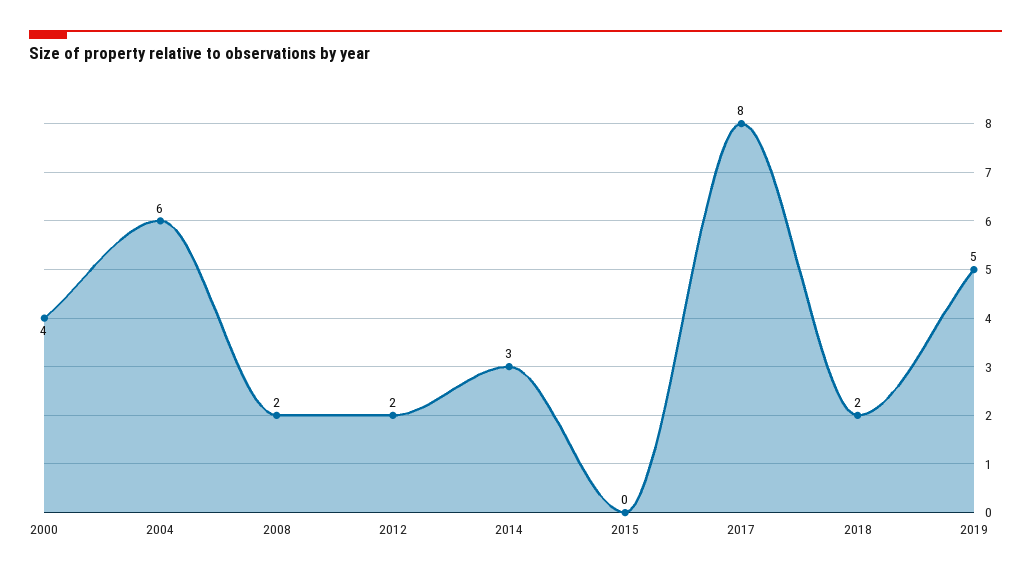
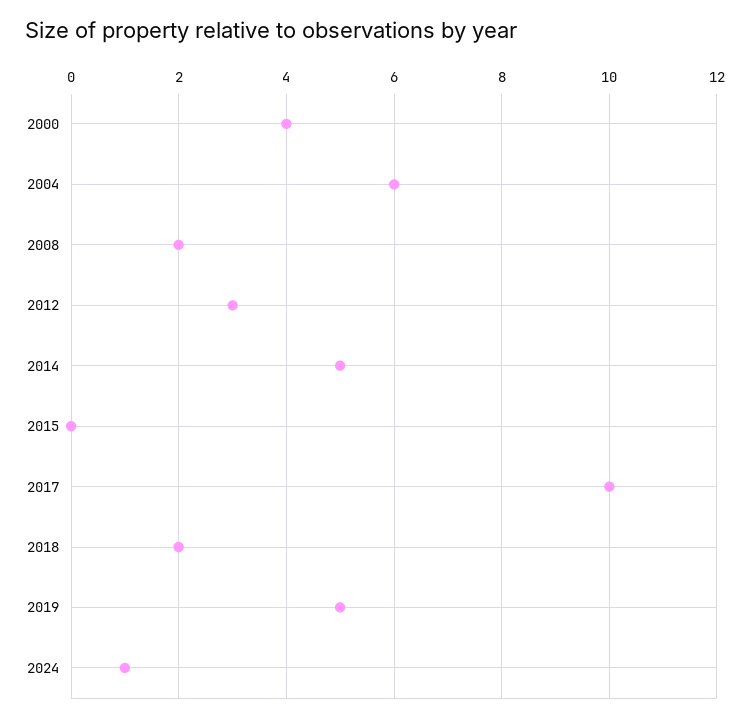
2012: 2 -> 3
2014: 3 -> 5
2017: 8 -> 10
2024: none -> 1

